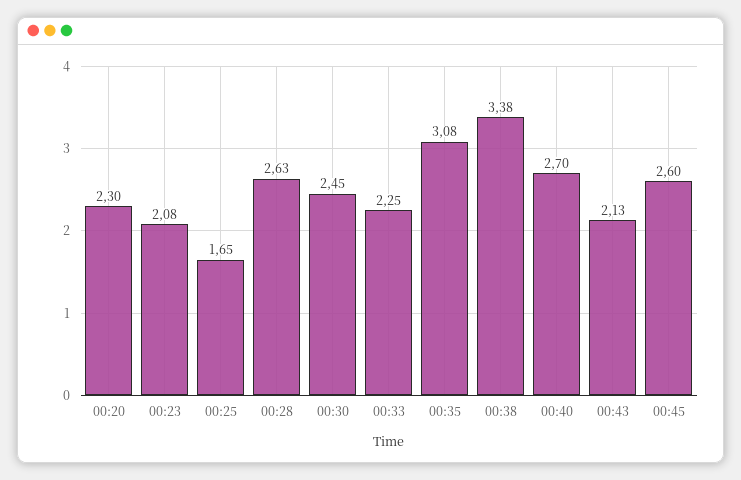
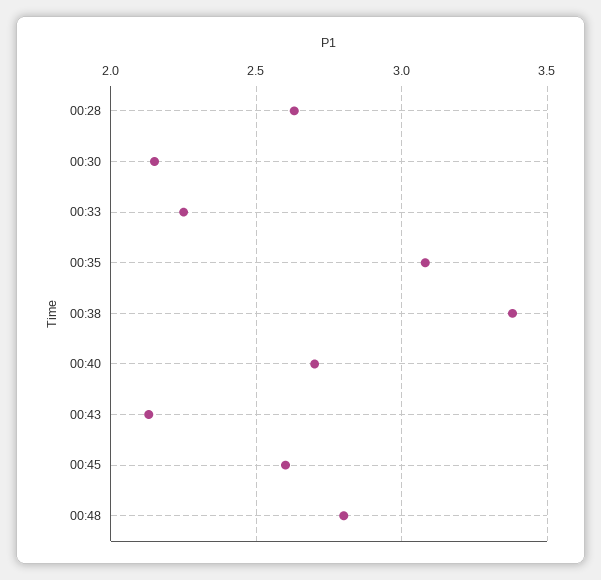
00:20: 2.3 -> none
00:23: 2.08 -> none
00:25: 1.65 -> none
00:30: 2.45 -> 2.15
00:48: none -> 2.8

